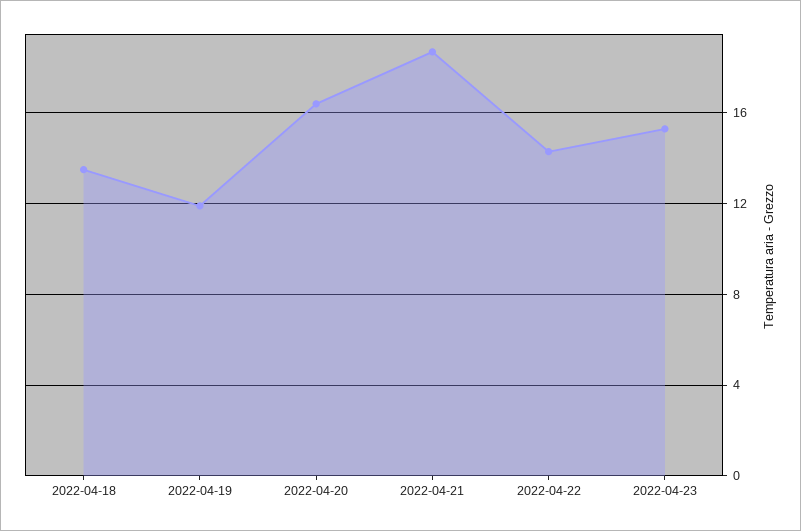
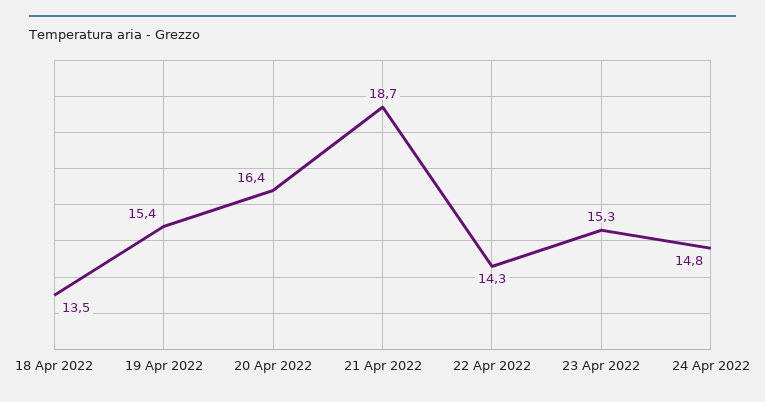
2022-04-19: 12 -> 15.4
24 Apr 2022: none -> 14.8

